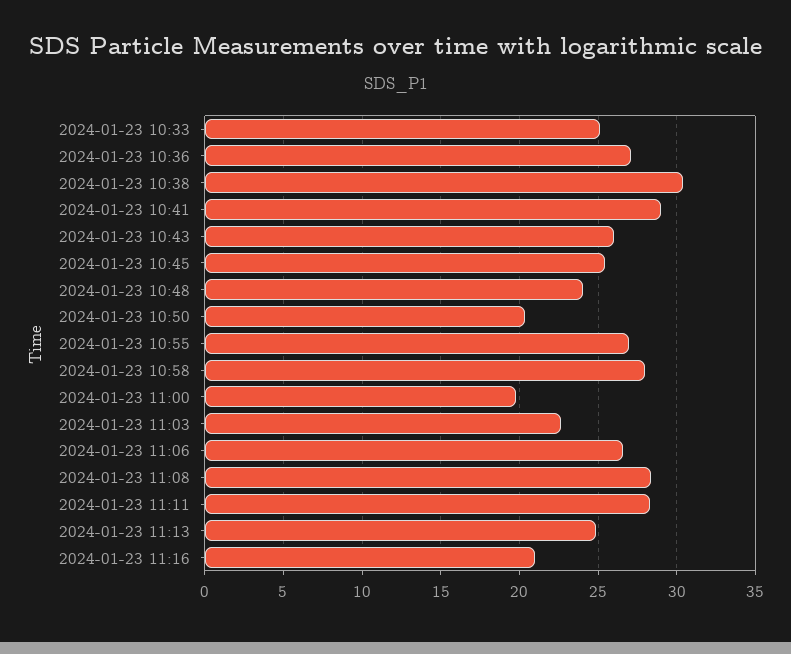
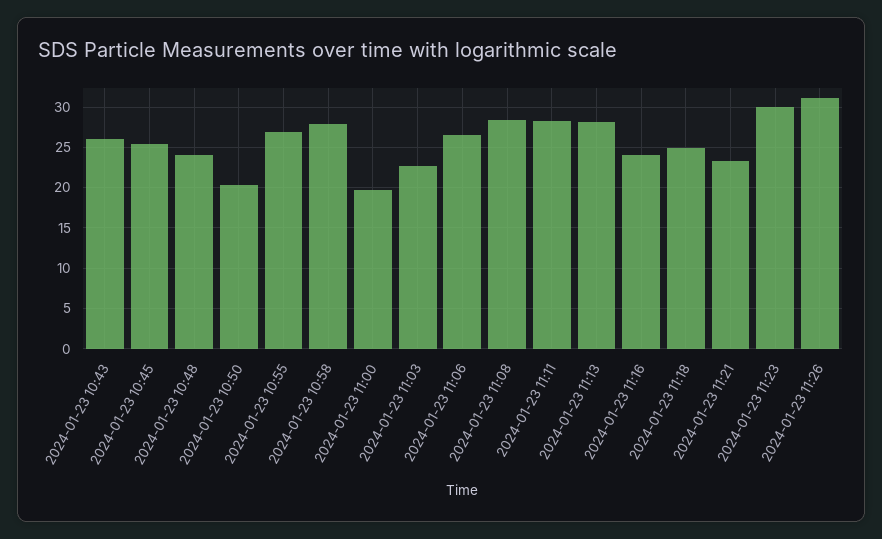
2024-01-23 10:33: 25 -> none
2024-01-23 10:36: 27 -> none
2024-01-23 10:38: 30.5 -> none
2024-01-23 10:41: 29 -> none
2024-01-23 11:13: 25 -> 28
2024-01-23 11:16: 21 -> 24
2024-01-23 11:18: none -> 25
2024-01-23 11:21: none -> 23
2024-01-23 11:23: none -> 30
2024-01-23 11:26: none -> 31

